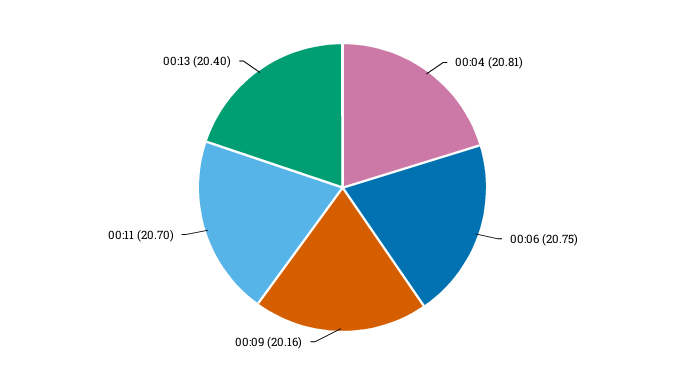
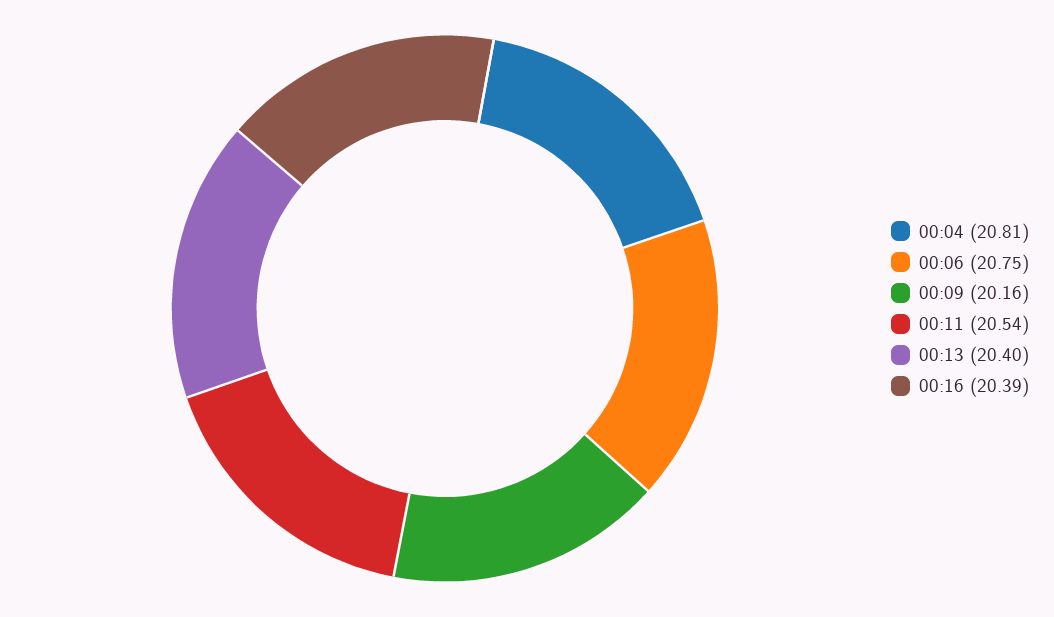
00:11: 20.7 -> 20.54
00:16: none -> 20.39

